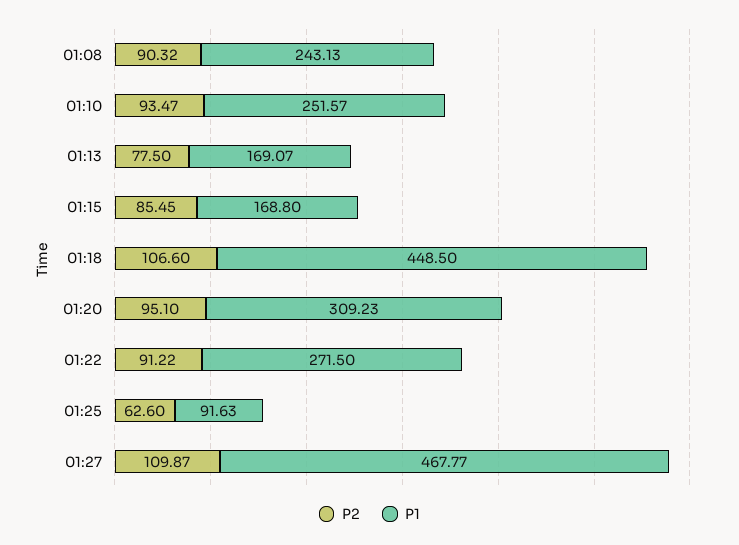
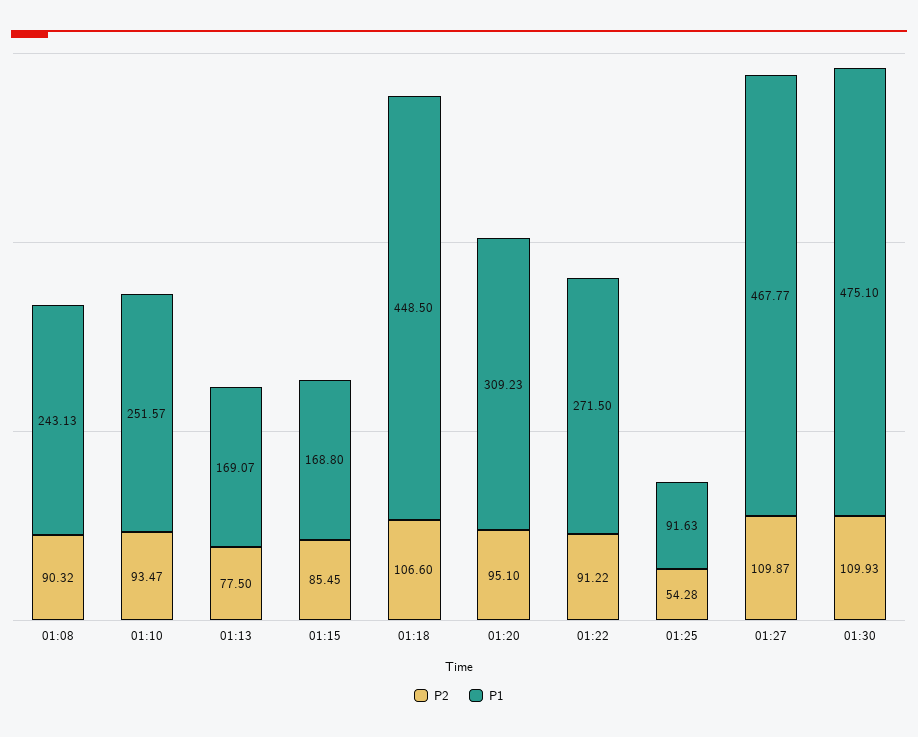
P2, 01:25: 62.6 -> 54.28
P2, 01:30: none -> 109.93
P1, 01:30: none -> 475.1

